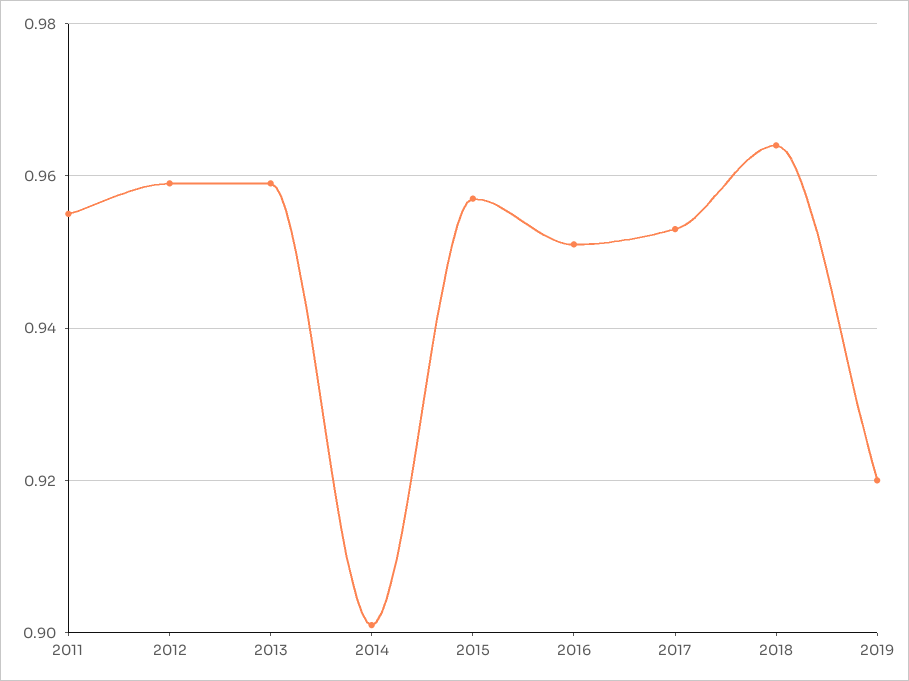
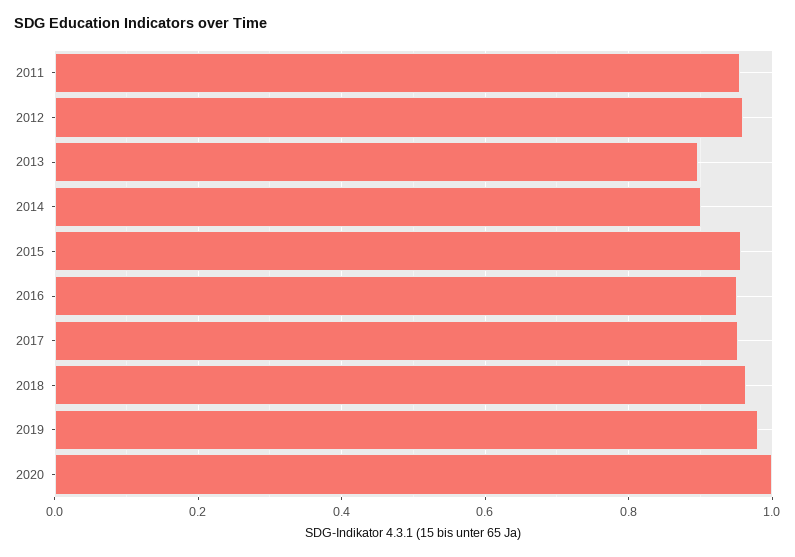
2013: 0.96 -> 0.9
2019: 0.92 -> 0.98
2020: none -> 1

